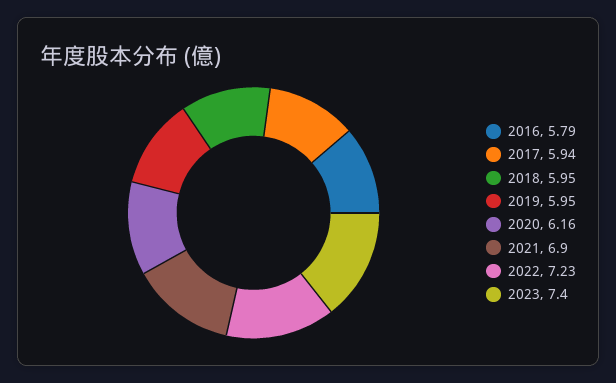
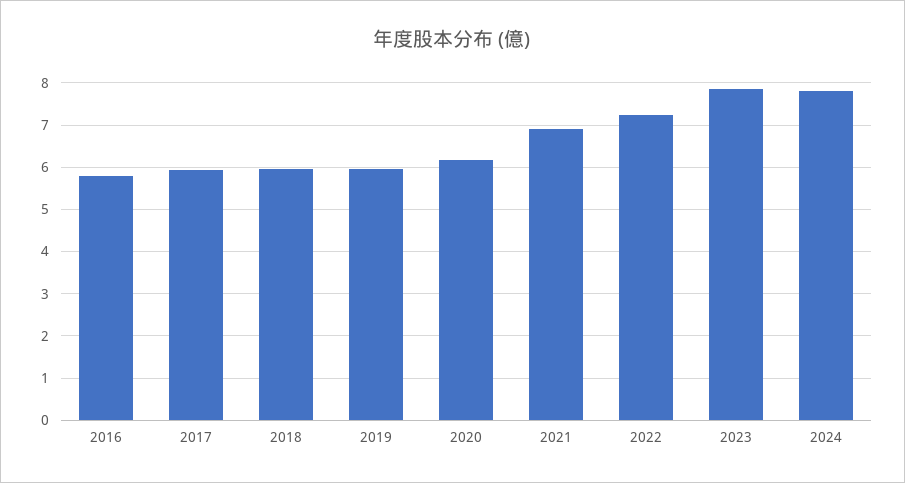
2023: 7.4 -> 7.8
2024: none -> 7.8

